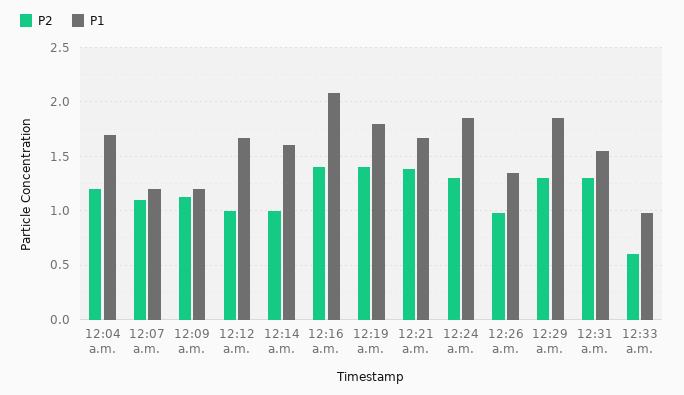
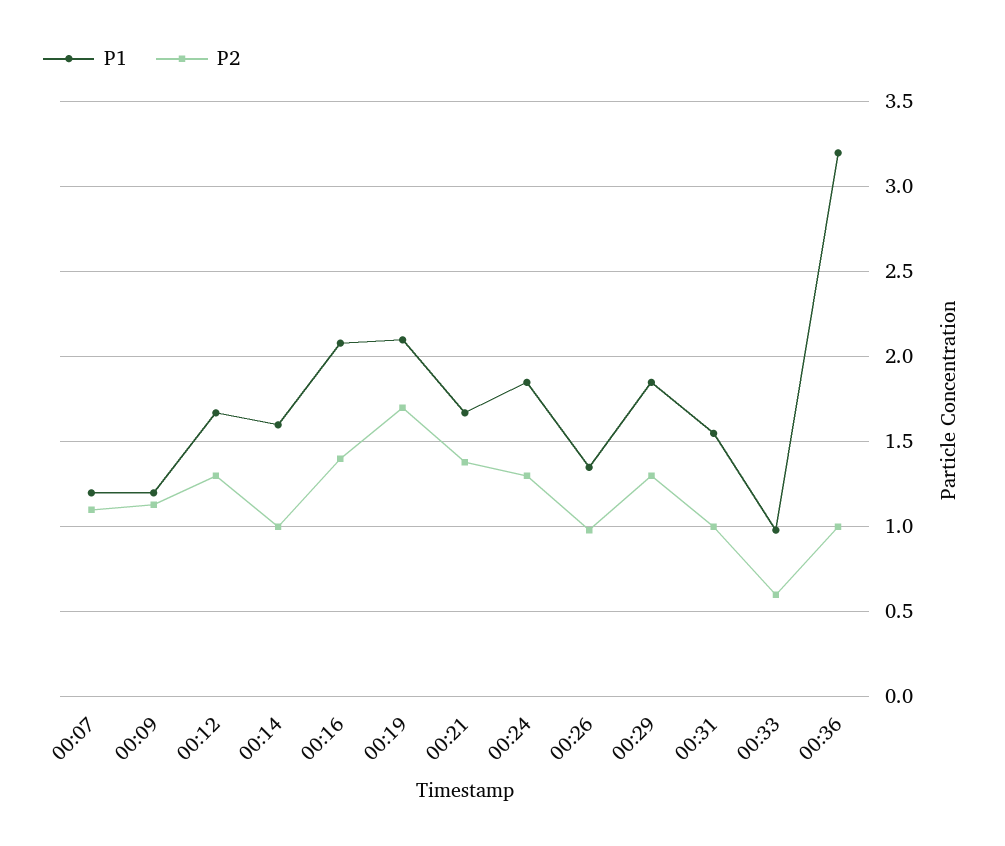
P2, 12:04 a.m.: 1.2 -> none
P1, 12:04 a.m.: 1.7 -> none
P2, 12:12 a.m.: 1 -> 1.3
P2, 12:19 a.m.: 1.4 -> 1.7
P1, 12:19 a.m.: 1.8 -> 2.1
P2, 12:31 a.m.: 1.3 -> 1
P1, 00:36: none -> 3.2
P2, 00:36: none -> 1

